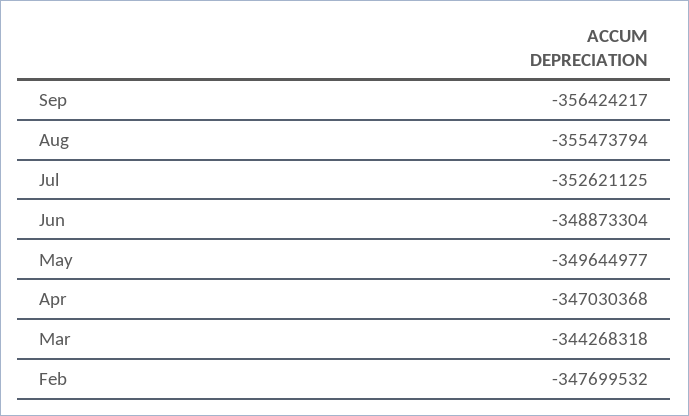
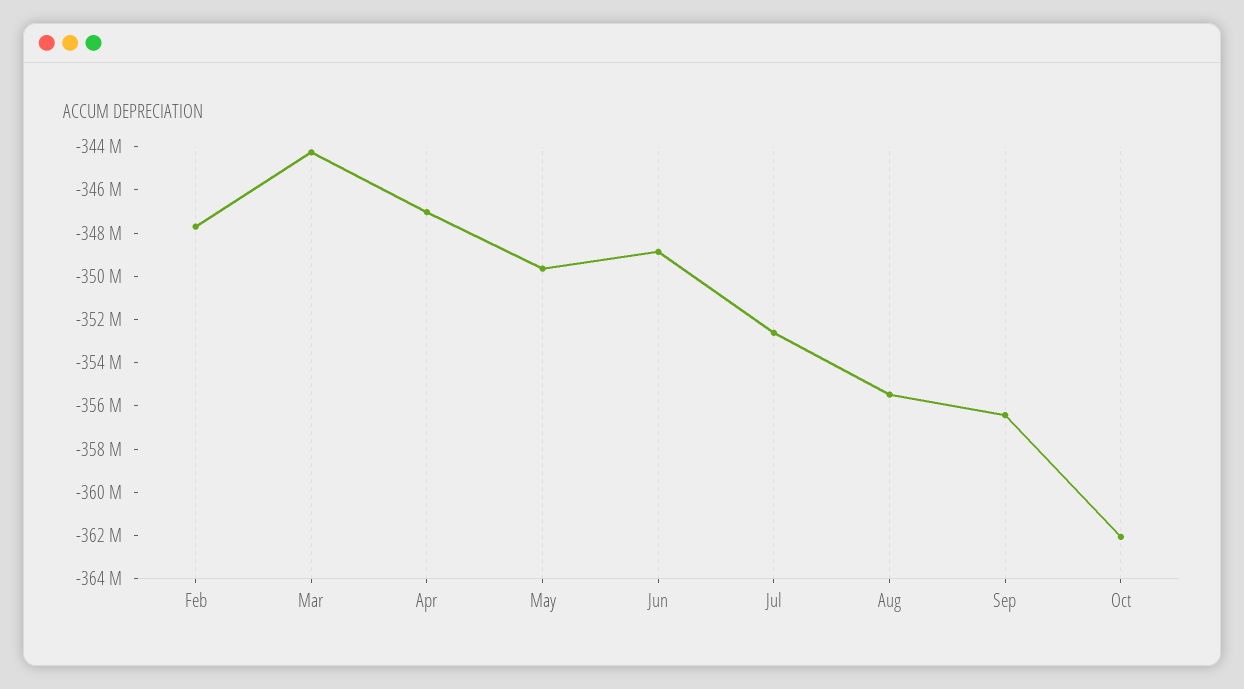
Oct: none -> -362000000

